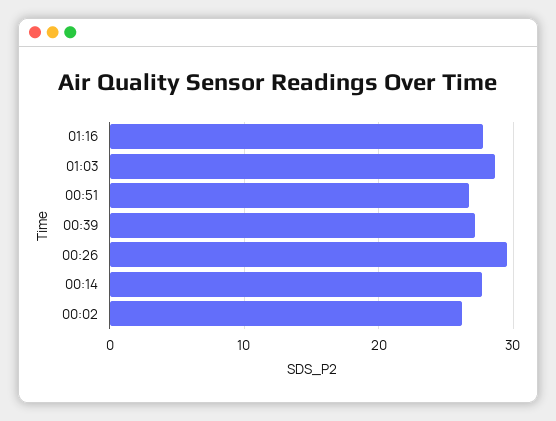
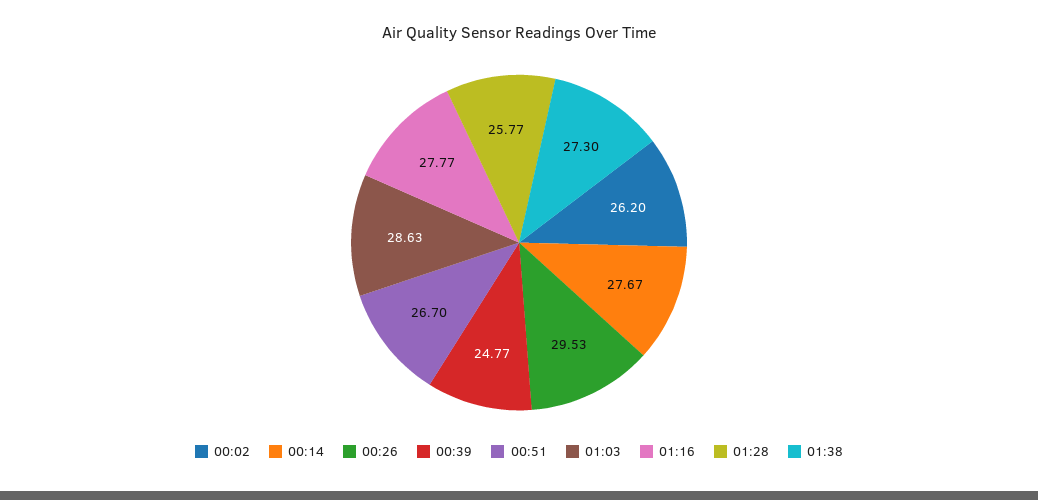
00:39: 27 -> 24.77
01:28: none -> 25.77
01:38: none -> 27.3

